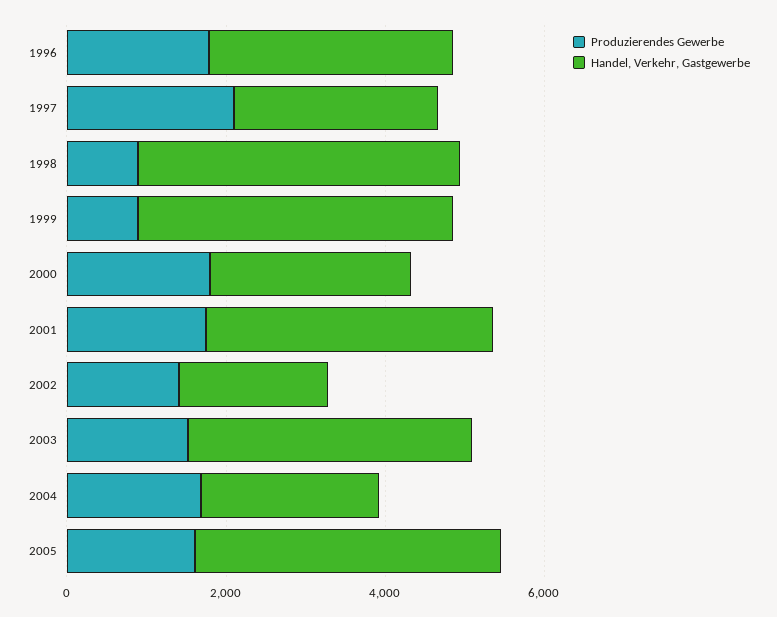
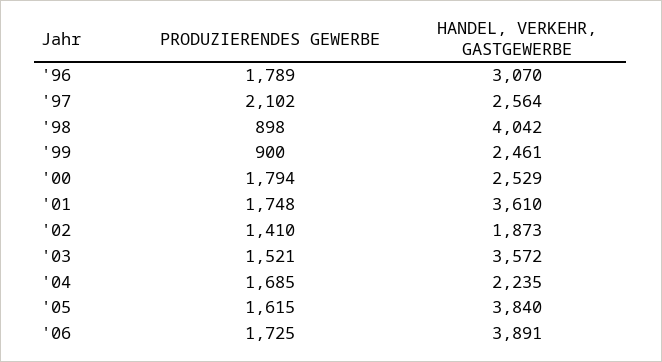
Handel, Verkehr, Gastgewerbe, 1999: 4000 -> 2461
Produzierendes Gewerbe, '06: none -> 1725
Handel, Verkehr, Gastgewerbe, '06: none -> 3891

